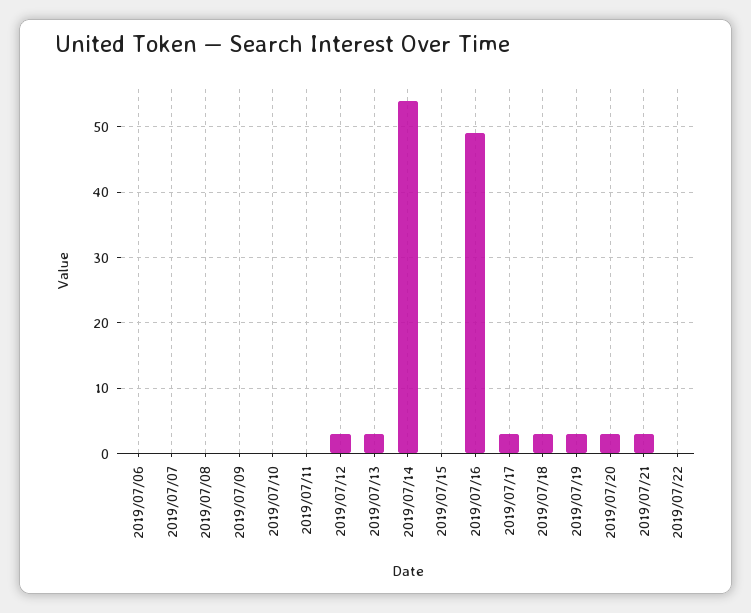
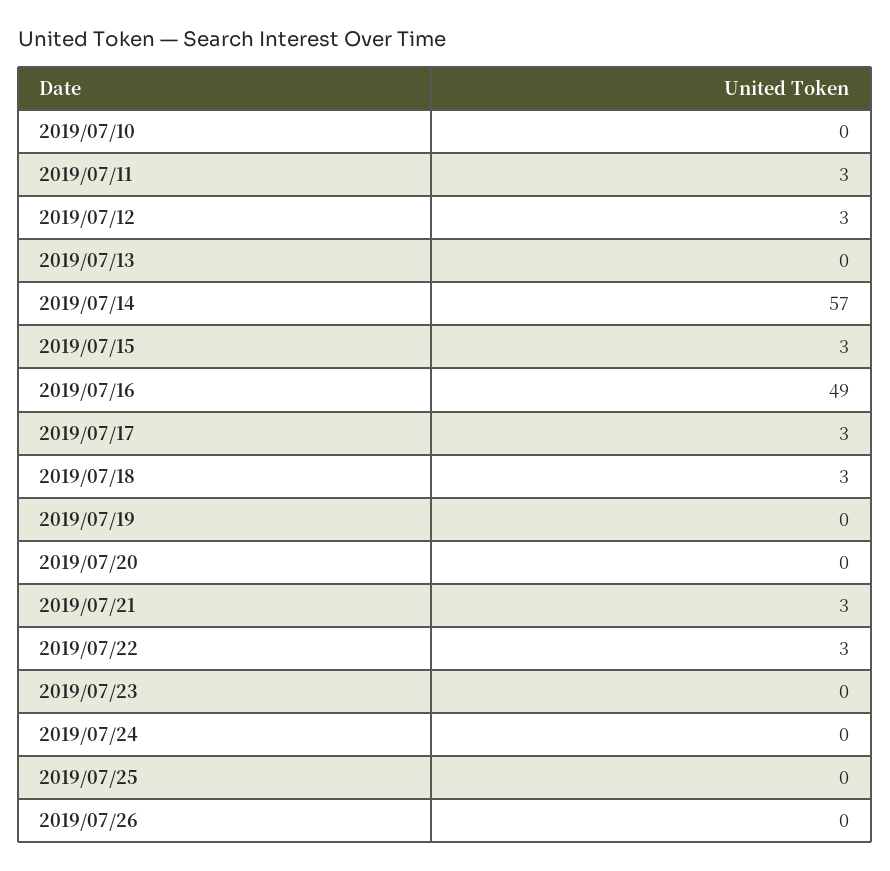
2019/07/06: 0 -> none
2019/07/07: 0 -> none
2019/07/08: 0 -> none
2019/07/09: 0 -> none
2019/07/11: 0 -> 3
2019/07/13: 3 -> 0
2019/07/14: 54 -> 57
2019/07/15: 0 -> 3
2019/07/19: 3 -> 0
2019/07/20: 3 -> 0
2019/07/22: 0 -> 3
2019/07/23: none -> 0
2019/07/24: none -> 0
2019/07/25: none -> 0
2019/07/26: none -> 0

